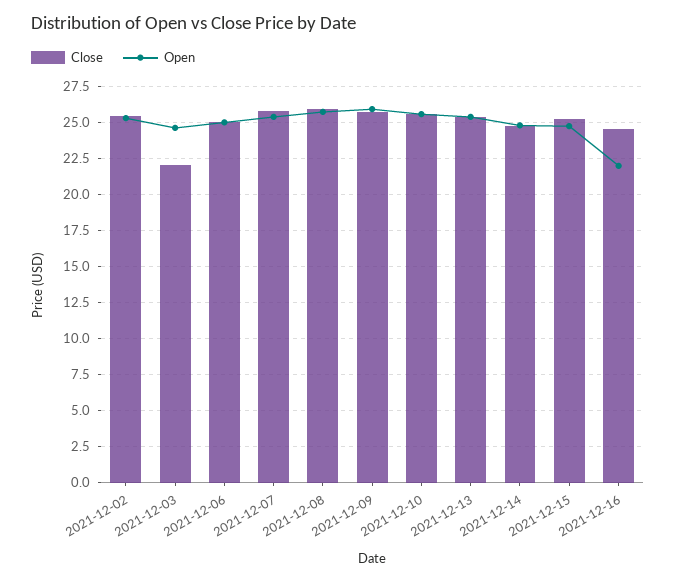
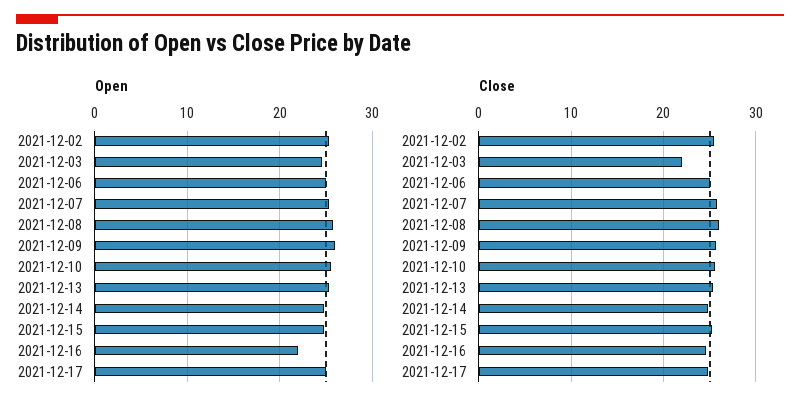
Open, 2021-12-17: none -> 25
Close, 2021-12-17: none -> 25

